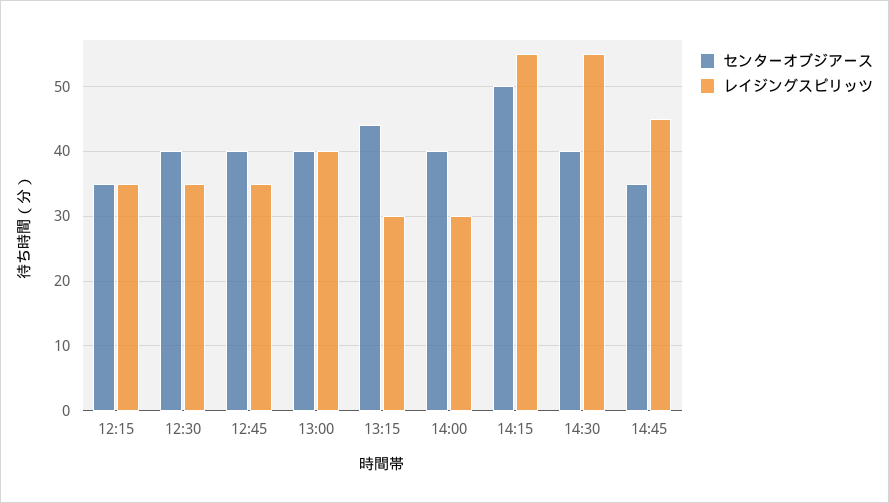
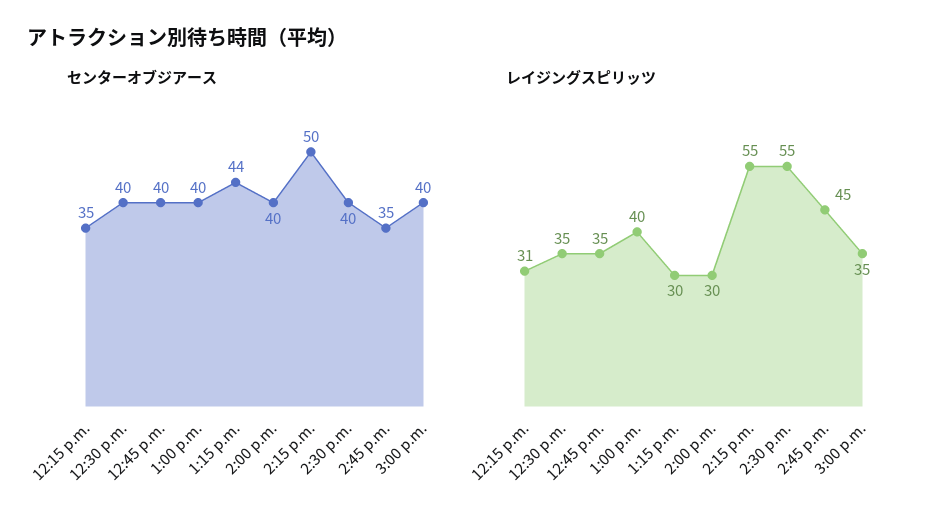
レイジングスピリッツ, 12:15: 35 -> 31
センターオブジアース, 3:00 p.m.: none -> 40
レイジングスピリッツ, 3:00 p.m.: none -> 35

